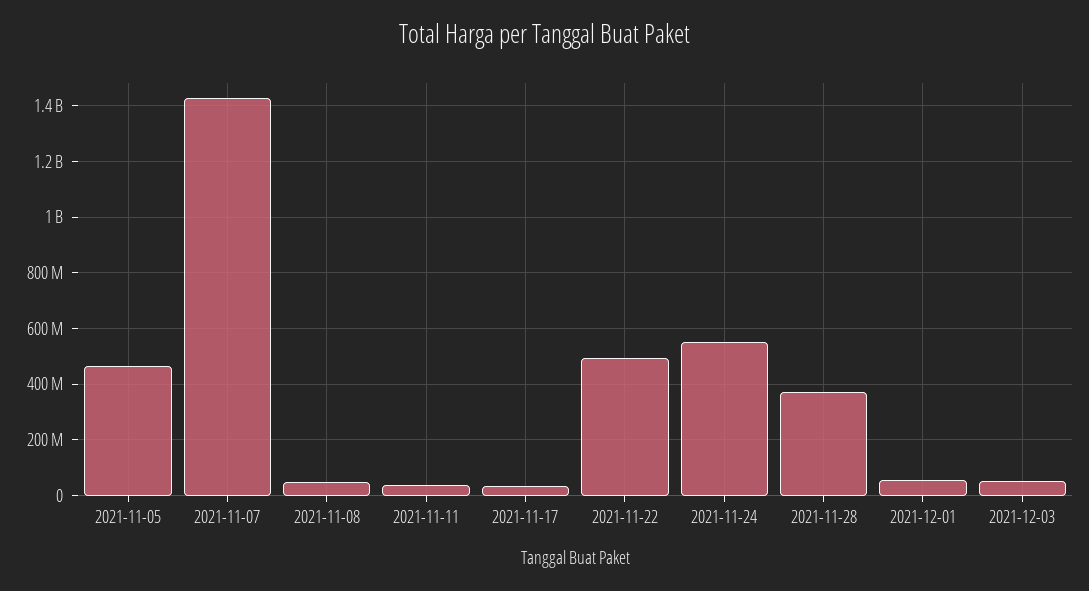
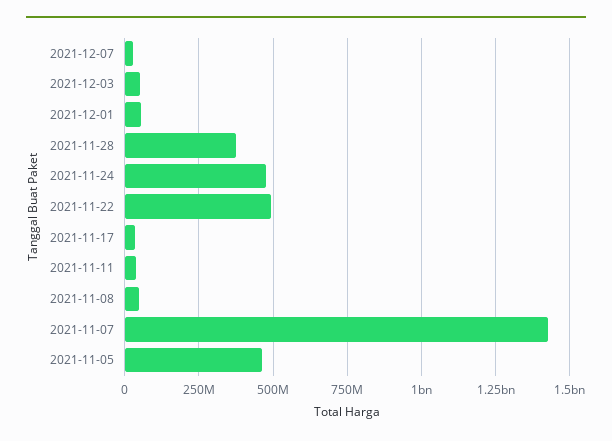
2021-11-24: 550000000 -> 475000000
2021-12-07: none -> 25000000

